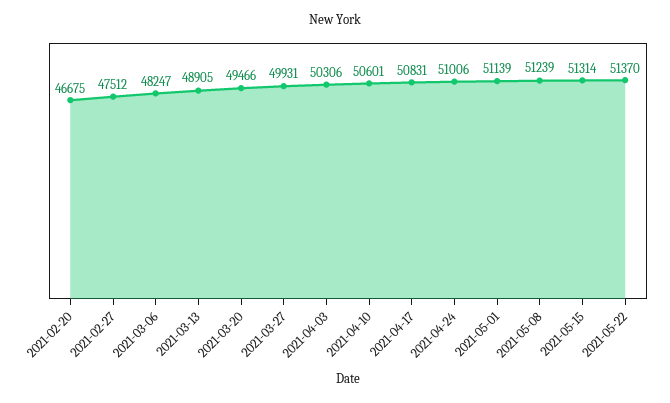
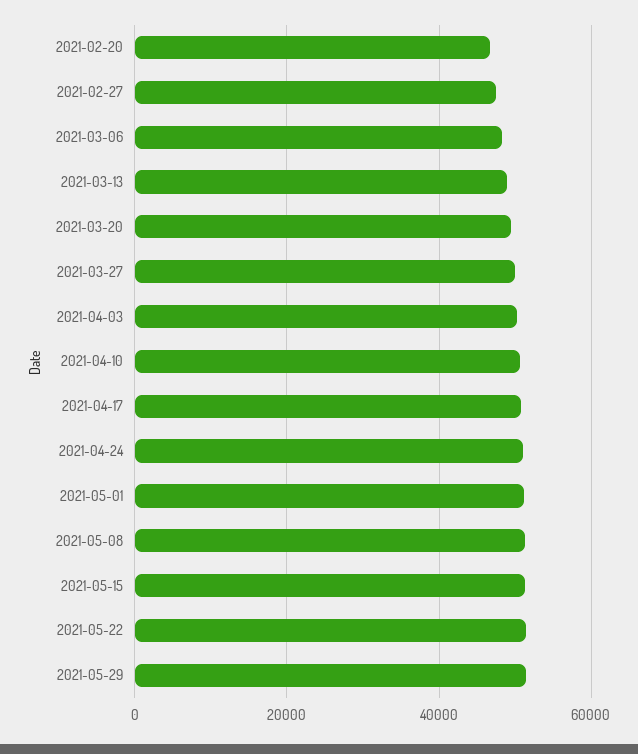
2021-05-29: none -> 52000

